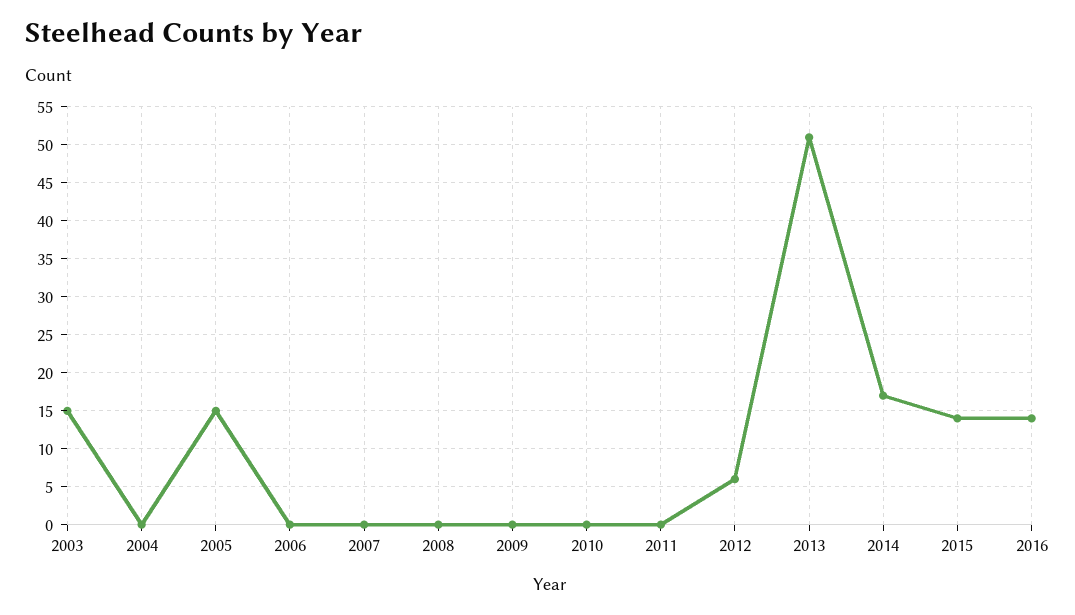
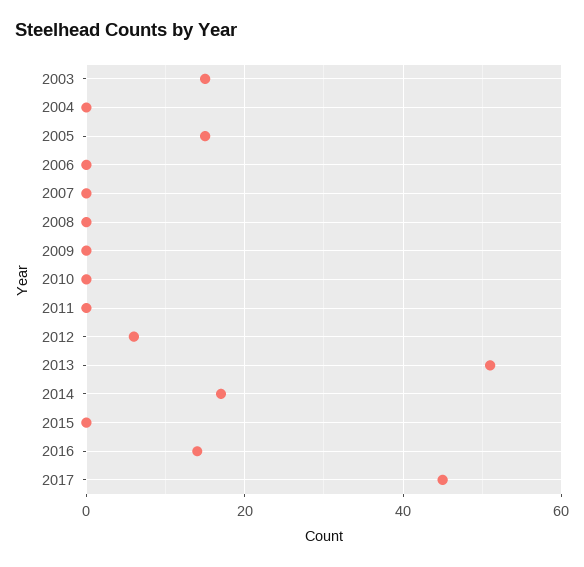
2015: 14 -> 0
2017: none -> 45

